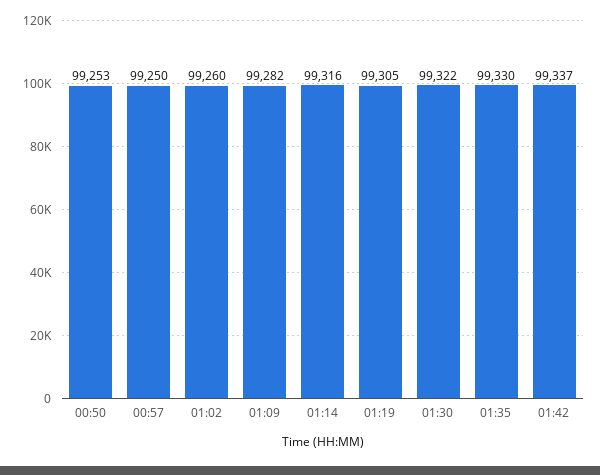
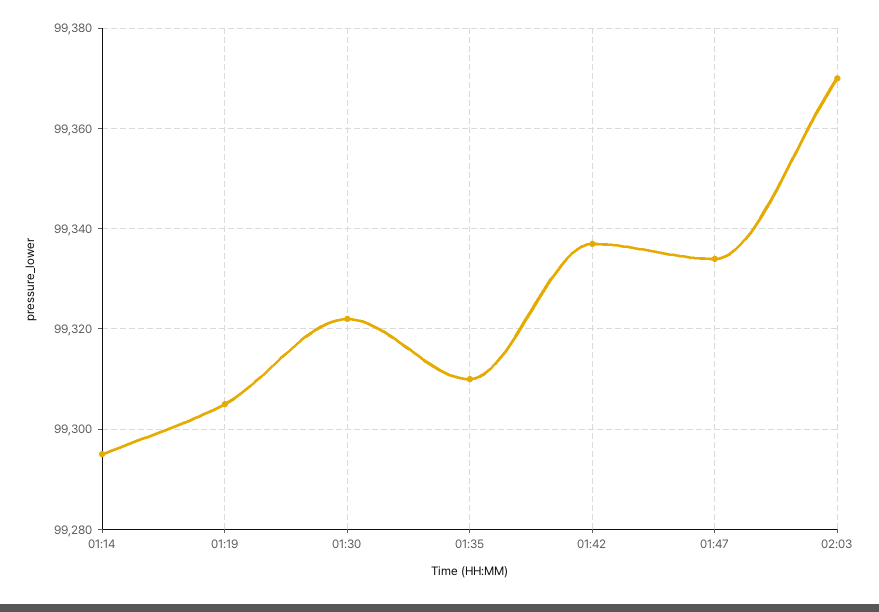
00:50: 99253 -> none
00:57: 99250 -> none
01:02: 99260 -> none
01:09: 99282 -> none
01:14: 99316 -> 99295
01:35: 99330 -> 99310
01:47: none -> 99335
02:03: none -> 99370

